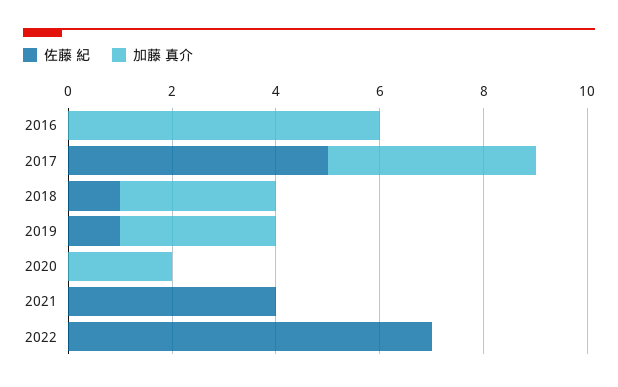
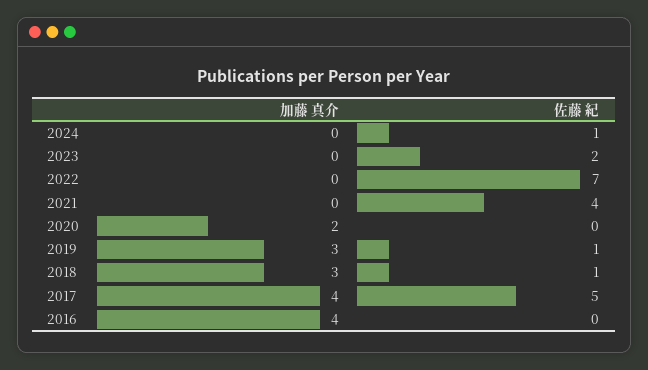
加藤 真介, 2016: 6 -> 4
加藤 真介, 2024: none -> 0
佐藤 紀, 2024: none -> 1
加藤 真介, 2023: none -> 0
佐藤 紀, 2023: none -> 2

